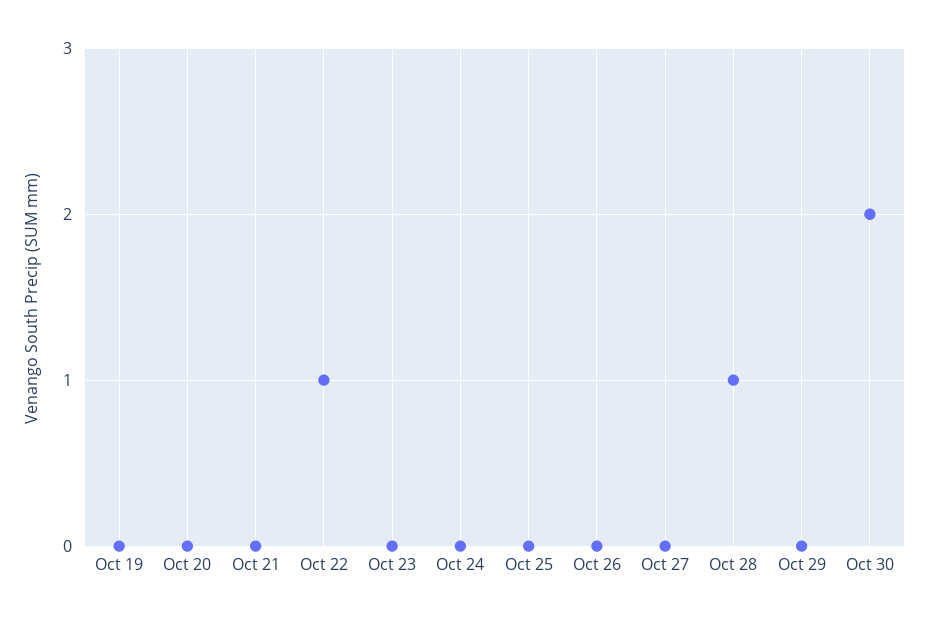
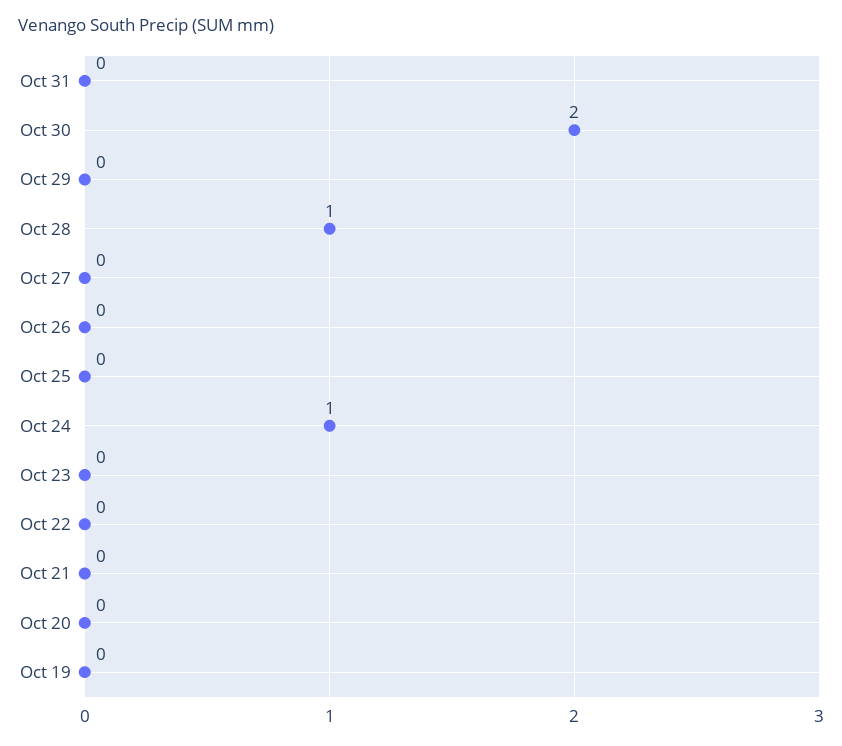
Oct 22: 1 -> 0
Oct 24: 0 -> 1
Oct 31: none -> 0

